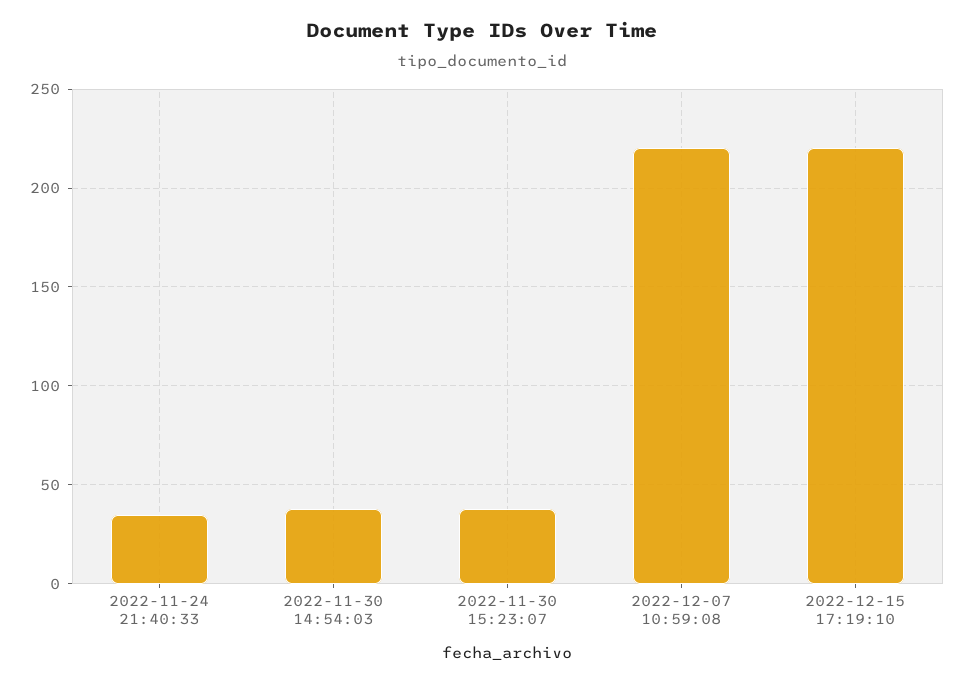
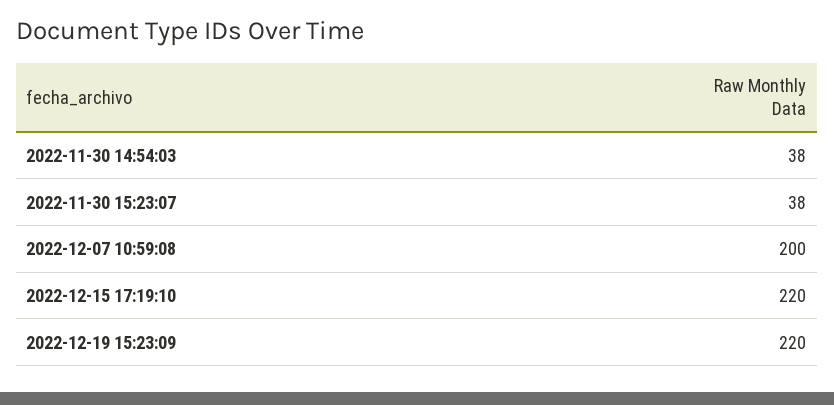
2022-11-24 21:40:33: 35 -> none
2022-12-07 10:59:08: 220 -> 200
2022-12-19 15:23:09: none -> 220

